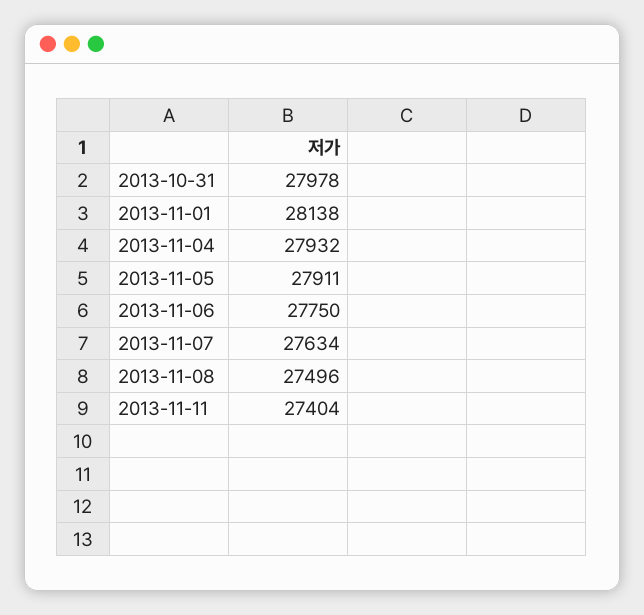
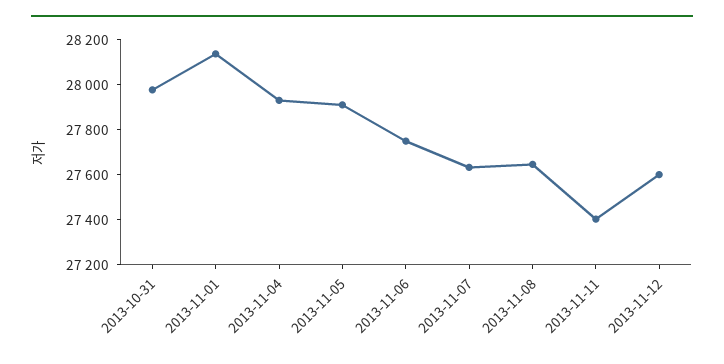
2013-11-08: 27496 -> 27650
2013-11-12: none -> 27600

